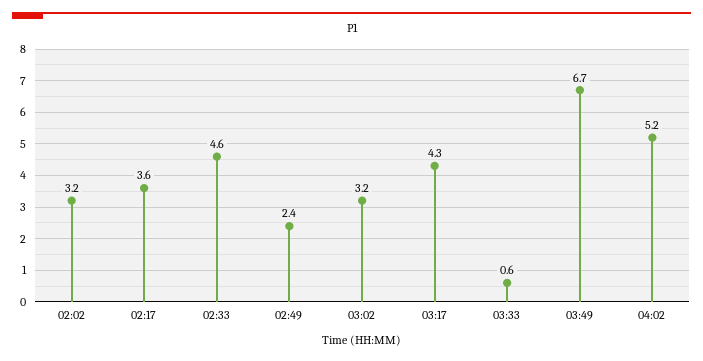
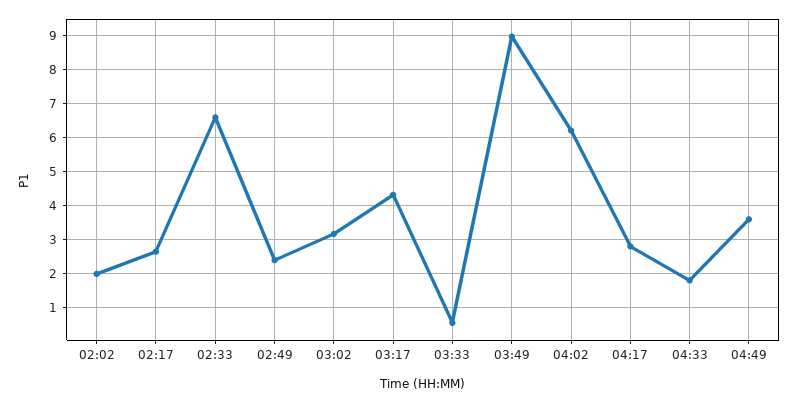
02:02: 3.2 -> 2
02:17: 3.6 -> 2.6
02:33: 4.6 -> 6.6
03:49: 6.7 -> 9
04:02: 5.2 -> 6.2
04:17: none -> 2.8
04:33: none -> 1.8
04:49: none -> 3.6

